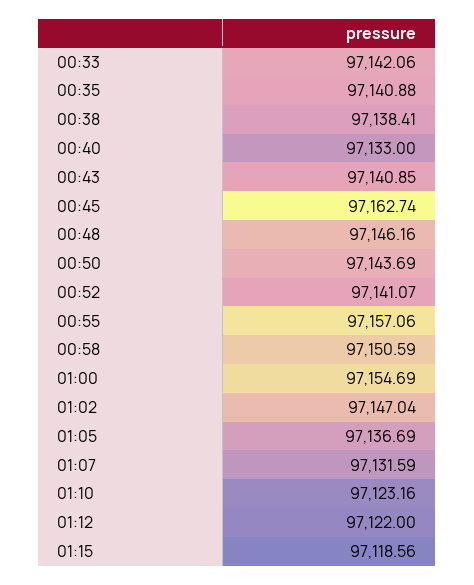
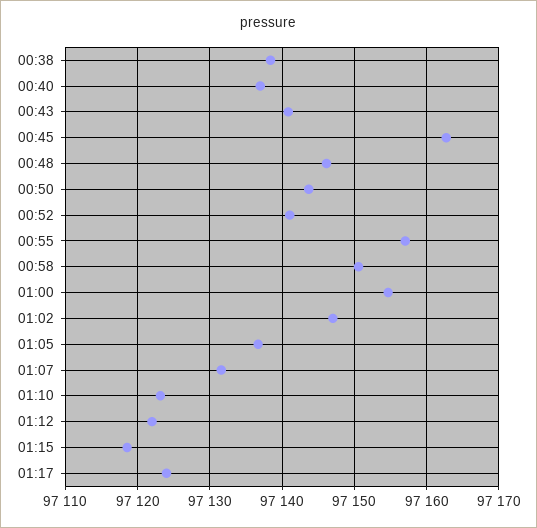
00:33: 97142.06 -> none
00:35: 97140.88 -> none
00:40: 97133 -> 97137
01:17: none -> 97124

